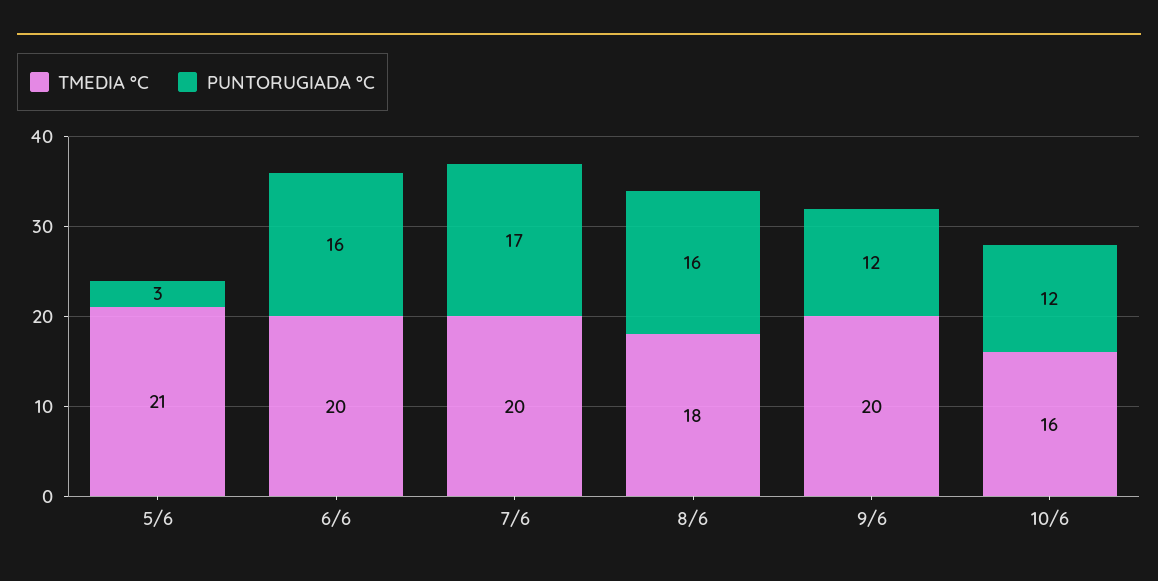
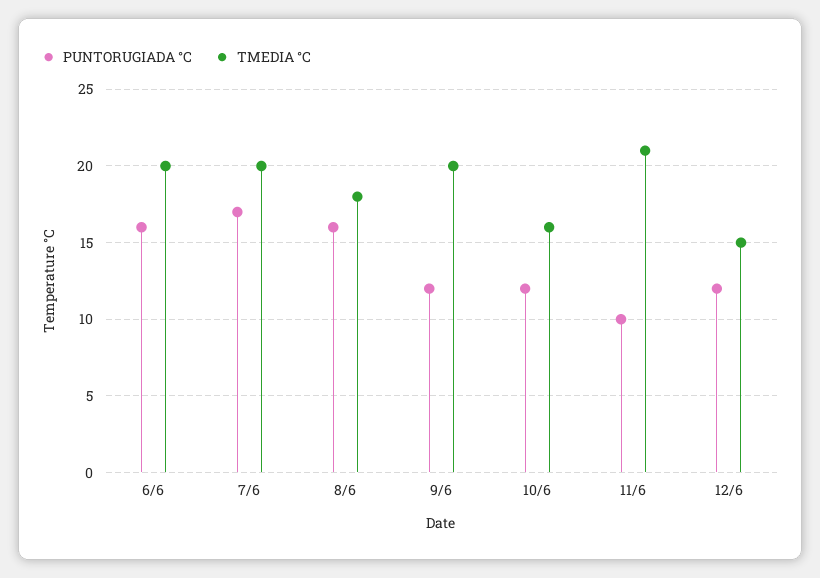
TMEDIA °C, 5/6: 21 -> none
PUNTORUGIADA °C, 5/6: 3 -> none
PUNTORUGIADA °C, 11/6: none -> 10
TMEDIA °C, 11/6: none -> 21
PUNTORUGIADA °C, 12/6: none -> 12
TMEDIA °C, 12/6: none -> 15

